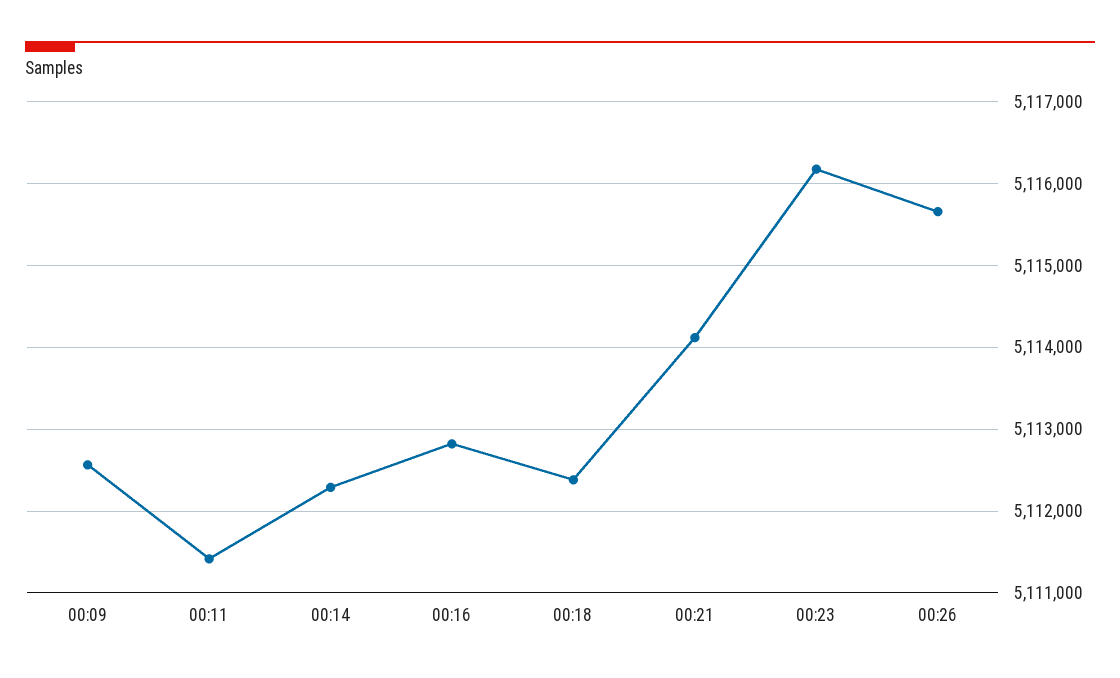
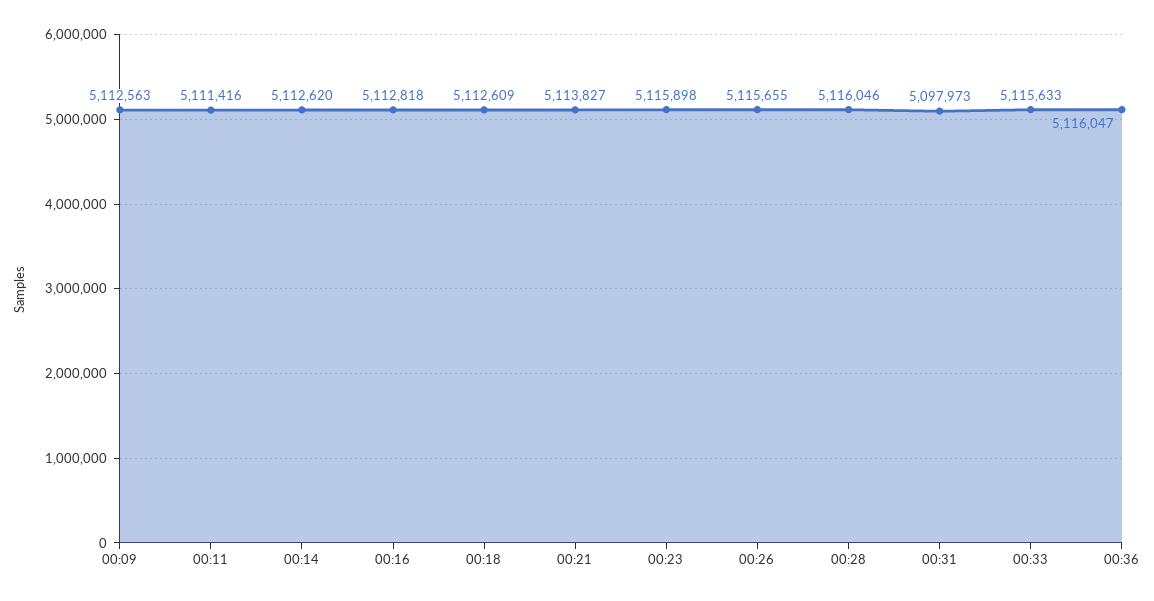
00:14: 5112300 -> 5112620
00:18: 5112400 -> 5112609
00:21: 5114100 -> 5113827
00:23: 5116200 -> 5115898
00:28: none -> 5116046
00:31: none -> 5097973
00:33: none -> 5115633
00:36: none -> 5116047

